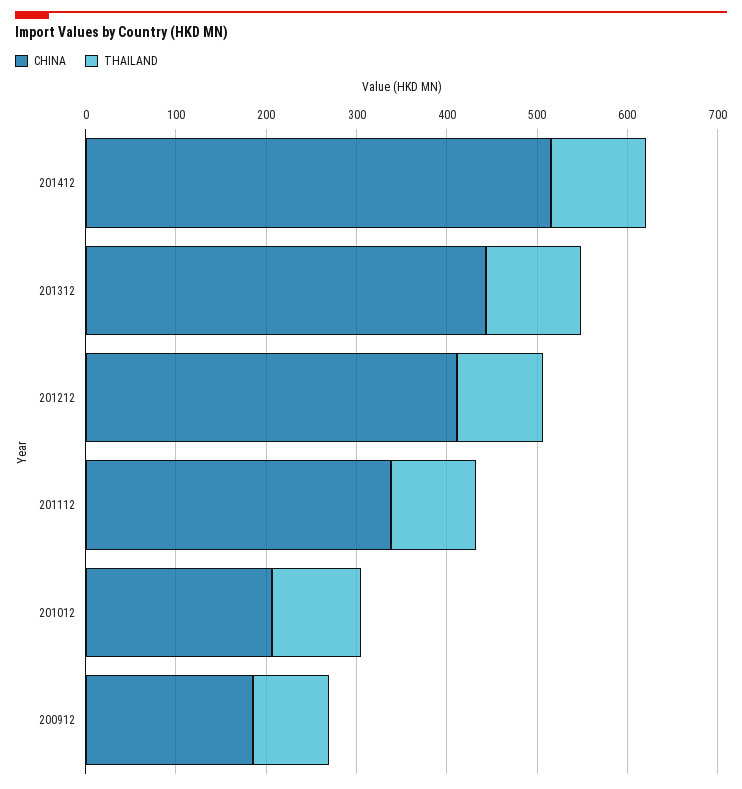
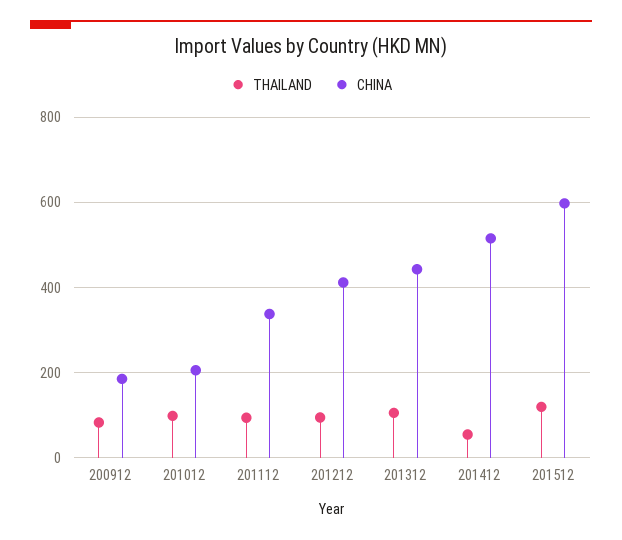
THAILAND, 201412: 100 -> 60
THAILAND, 201512: none -> 120
CHINA, 201512: none -> 600

